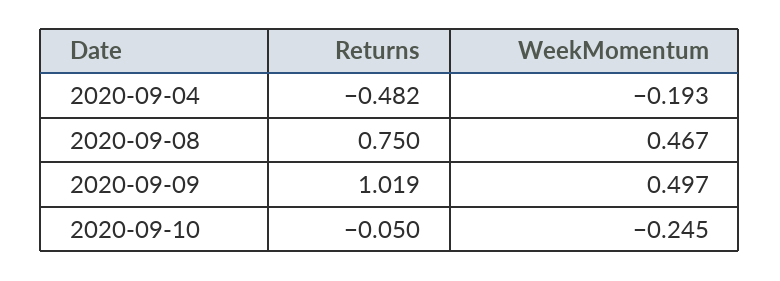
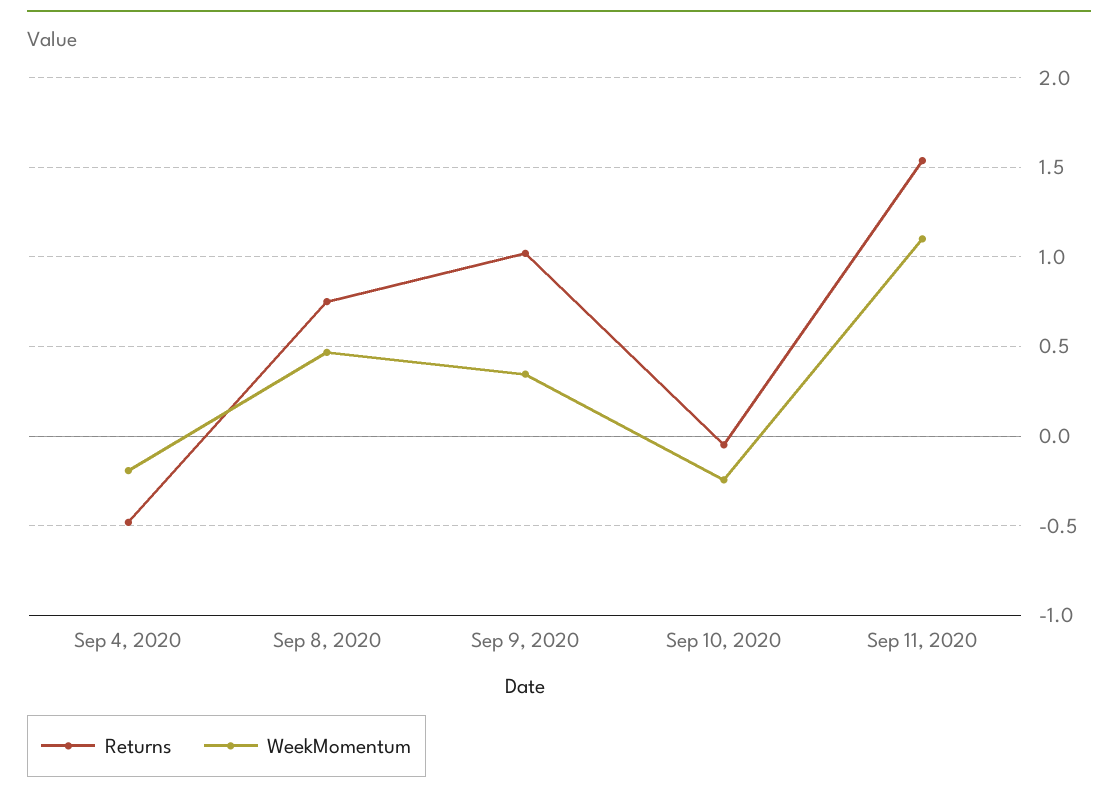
WeekMomentum, 2020-09-09: 0.497 -> 0.35
Returns, Sep 11, 2020: none -> 1.55
WeekMomentum, Sep 11, 2020: none -> 1.1

